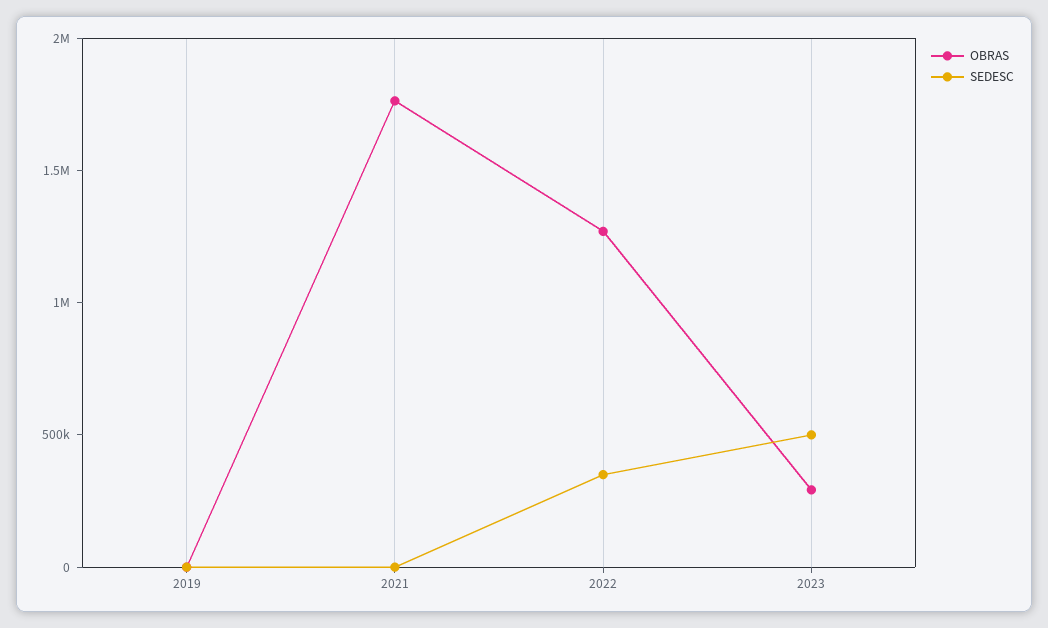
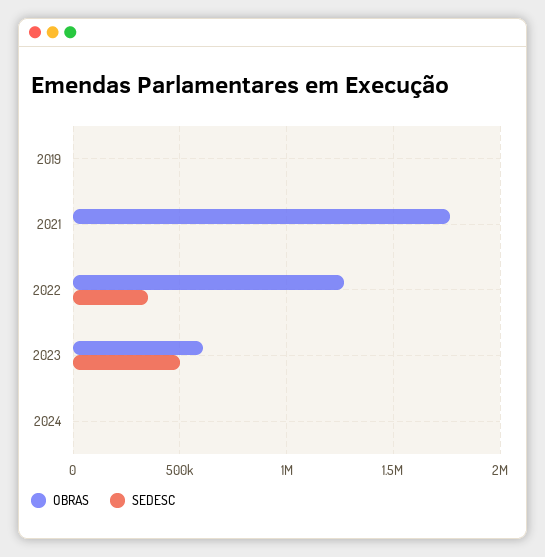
OBRAS, 2023: 300000 -> 600000
OBRAS, 2024: none -> 0
SEDESC, 2024: none -> 0

